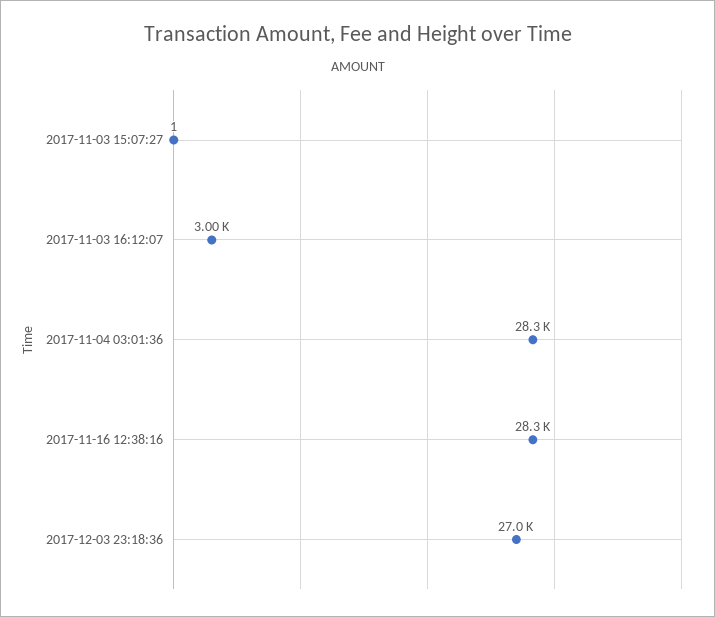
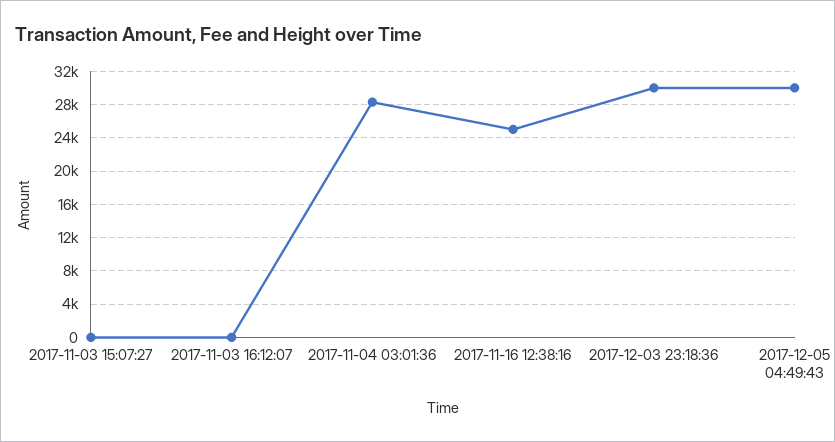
2017-11-03 16:12:07: 3000 -> 0
2017-11-16 12:38:16: 28300 -> 25000
2017-12-03 23:18:36: 27000 -> 30000
2017-12-05 04:49:43: none -> 30000

